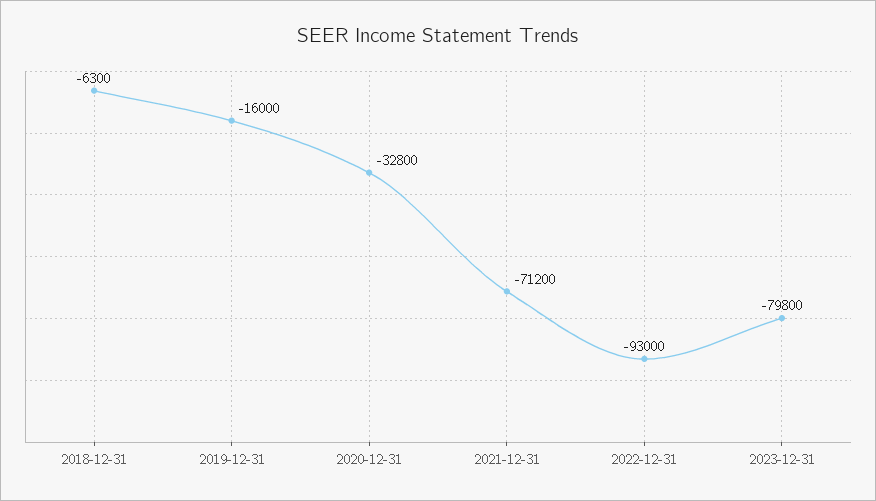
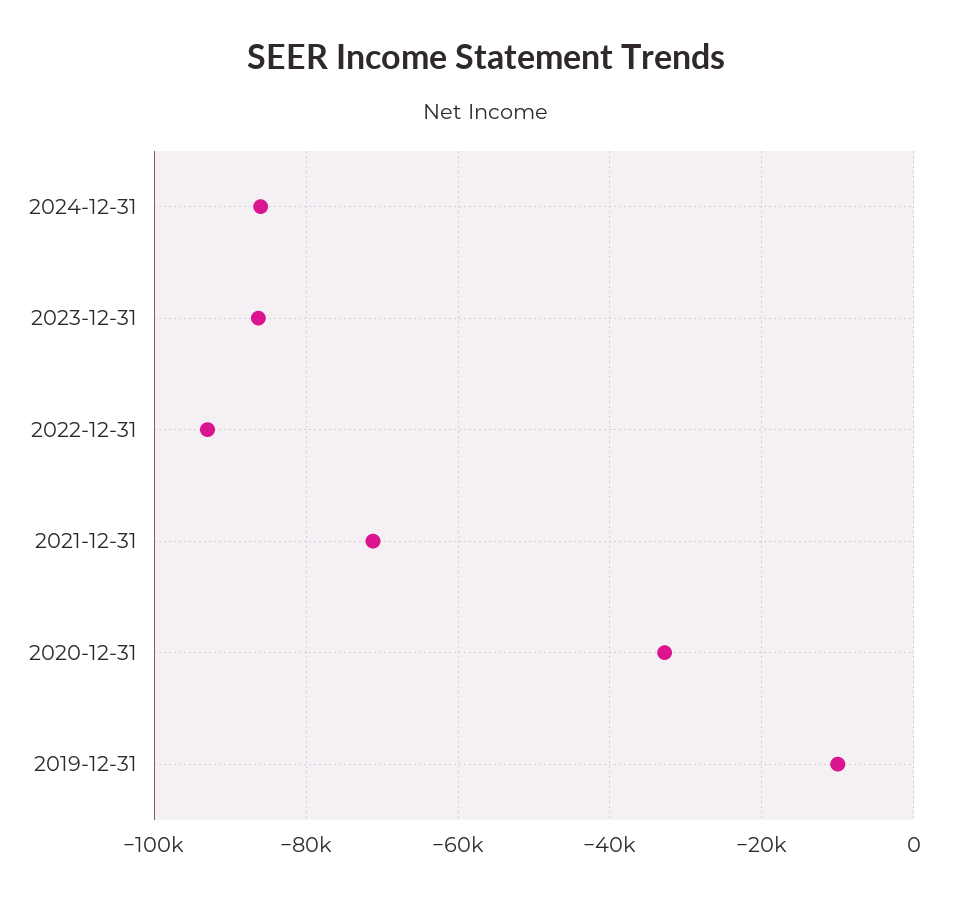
2018-12-31: -6300 -> none
2019-12-31: -16000 -> -10000
2023-12-31: -79800 -> -86000
2024-12-31: none -> -86000

